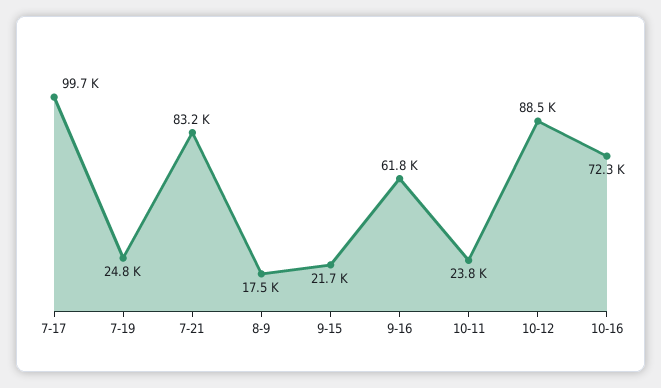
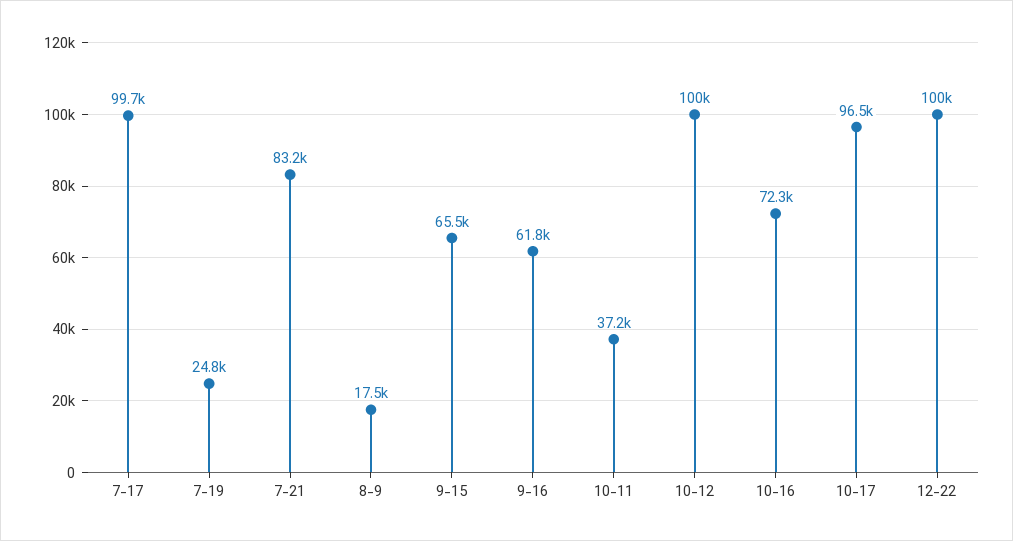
9-15: 21700 -> 65500
10-11: 23800 -> 37200
10-12: 88500 -> 100000
10-17: none -> 96500
12-22: none -> 100000

